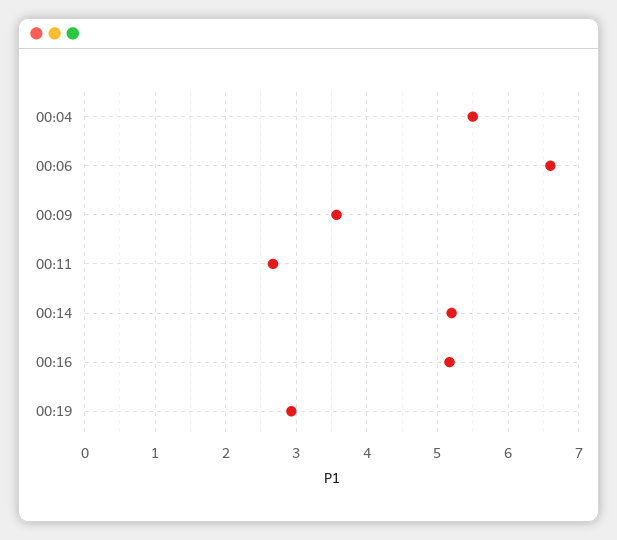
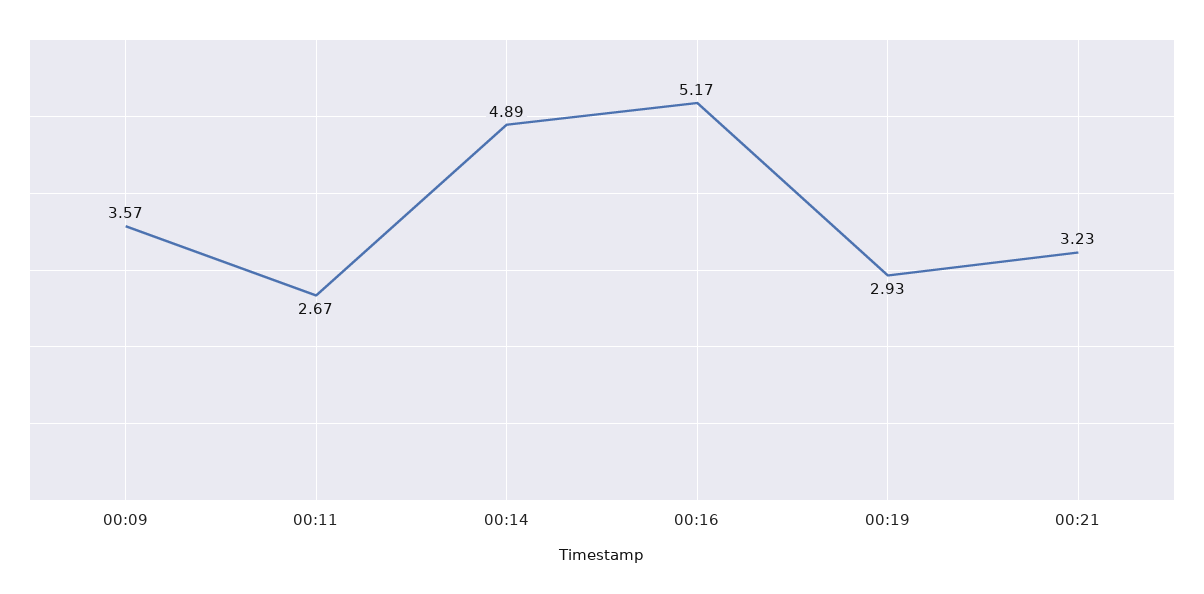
00:04: 5.5 -> none
00:06: 6.6 -> none
00:14: 5.2 -> 4.89
00:21: none -> 3.23

